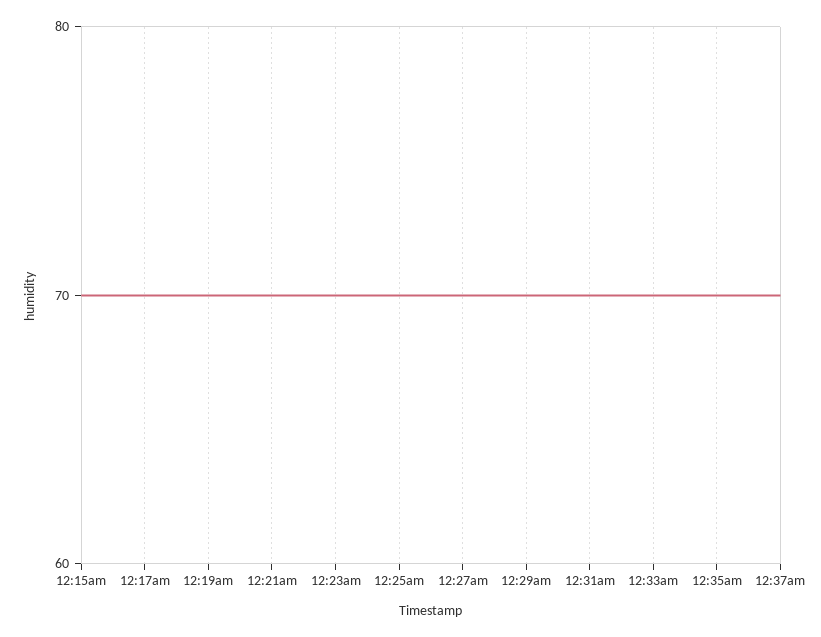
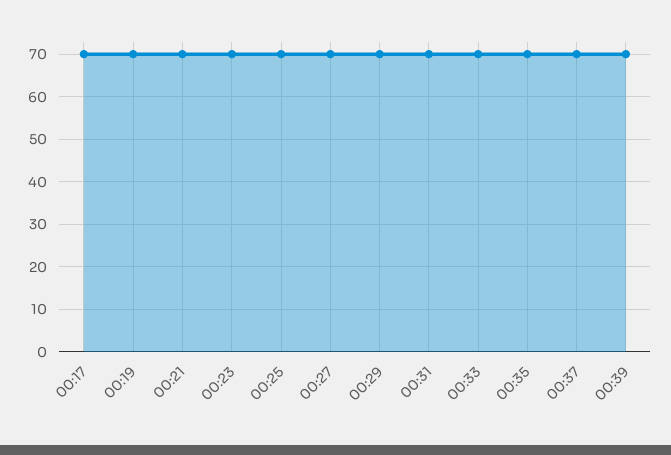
12:15am: 70 -> none
00:39: none -> 70

